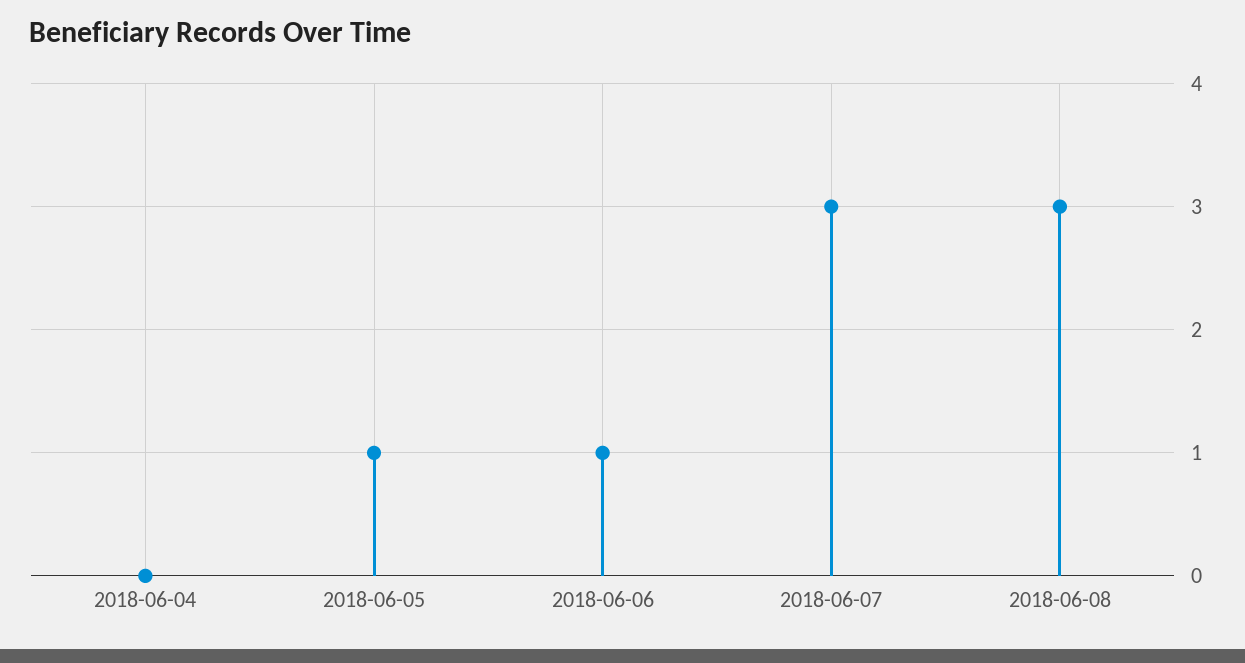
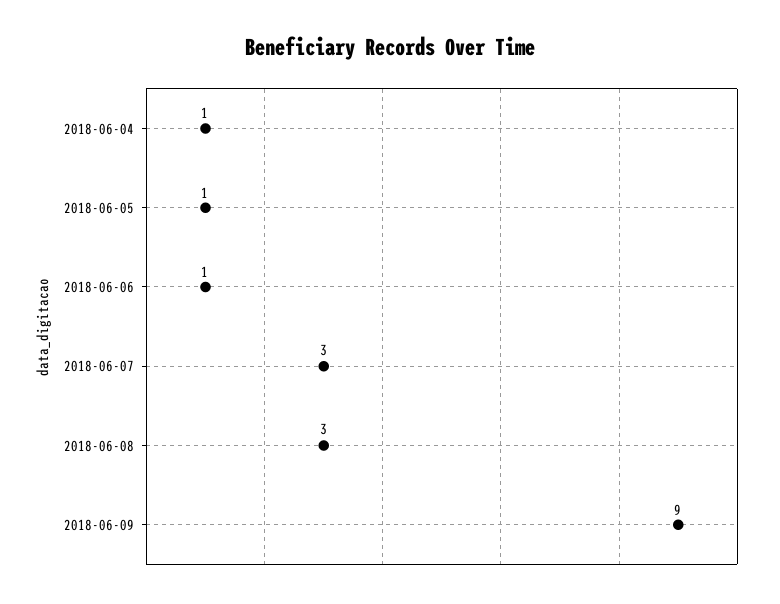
2018-06-04: 0 -> 1
2018-06-09: none -> 9

